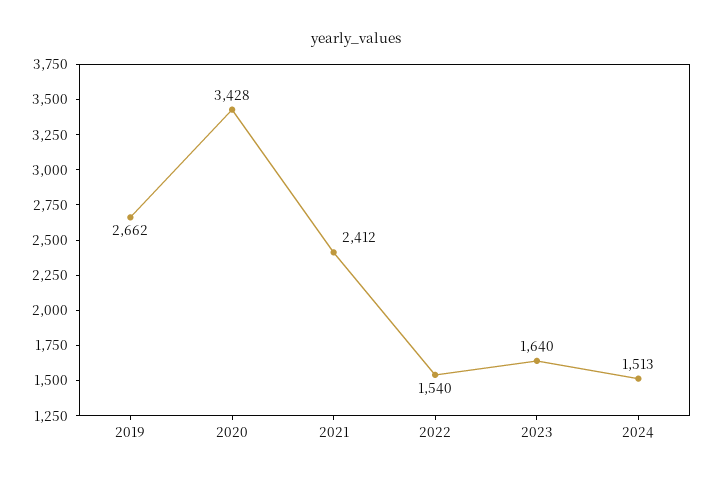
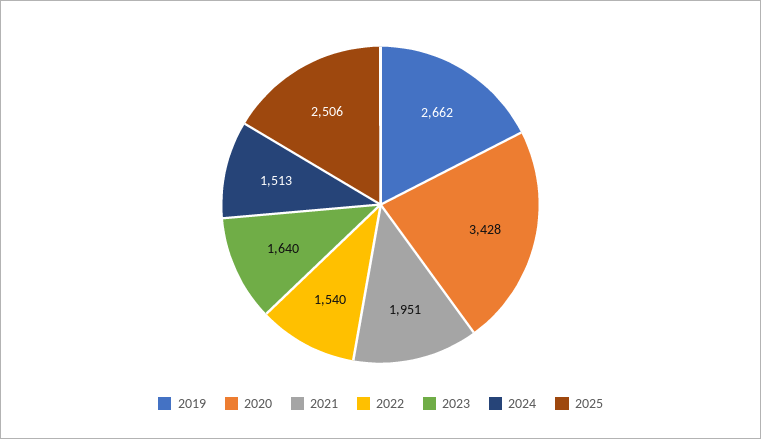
2021: 2412 -> 1951
2025: none -> 2506

